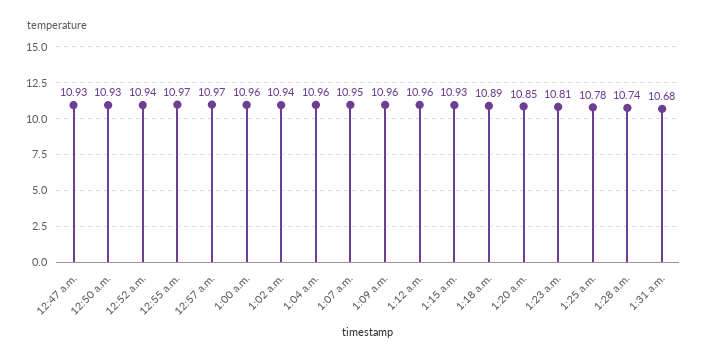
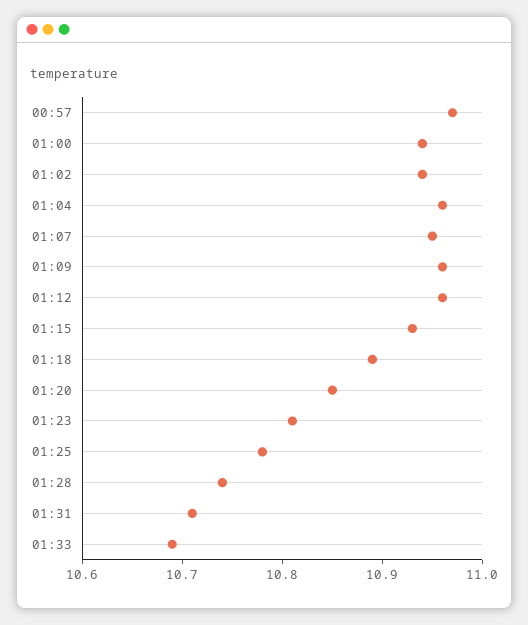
12:47 a.m.: 10.93 -> none
12:50 a.m.: 10.93 -> none
12:52 a.m.: 10.94 -> none
12:55 a.m.: 10.97 -> none
1:00 a.m.: 10.96 -> 10.94
1:31 a.m.: 10.68 -> 10.71
01:33: none -> 10.69

